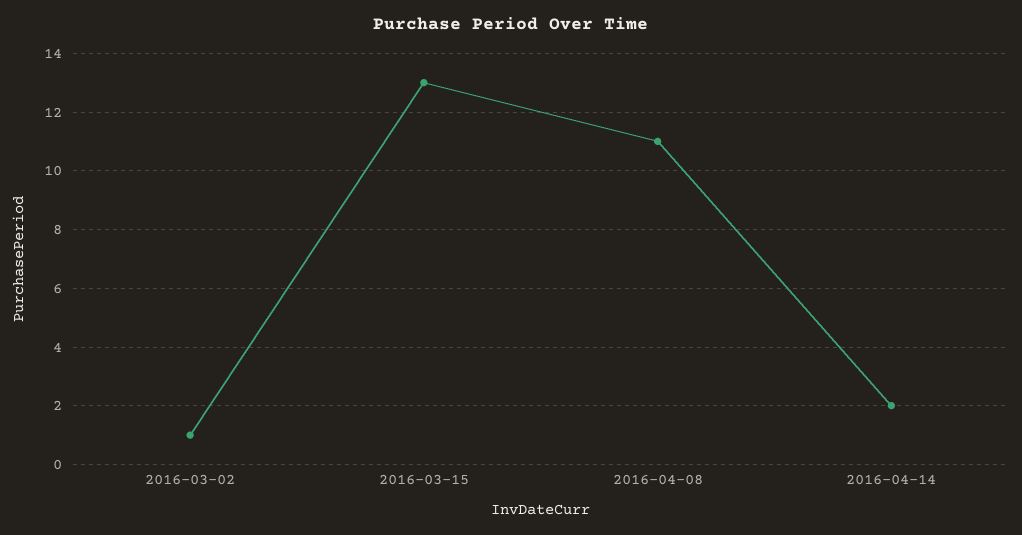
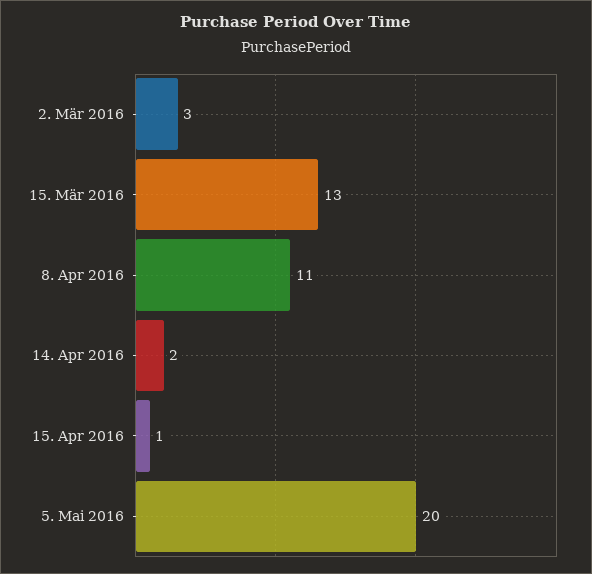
2016-03-02: 1 -> 3
15. Apr 2016: none -> 1
5. Mai 2016: none -> 20

